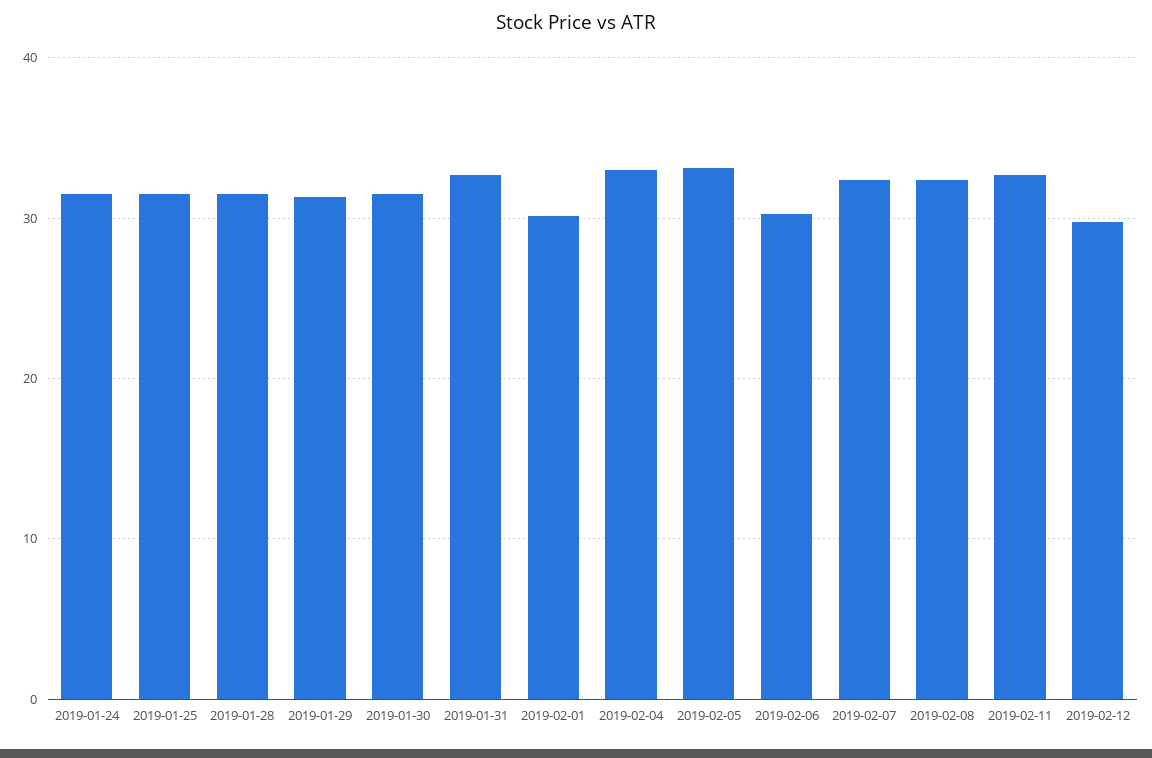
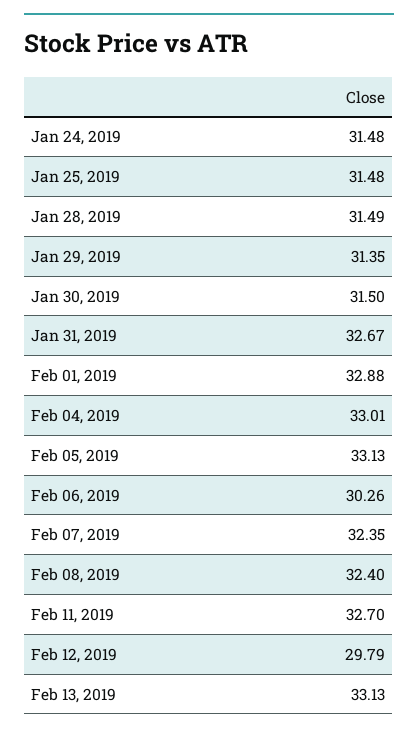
2019-02-01: 30 -> 32.88
Feb 13, 2019: none -> 33.13

